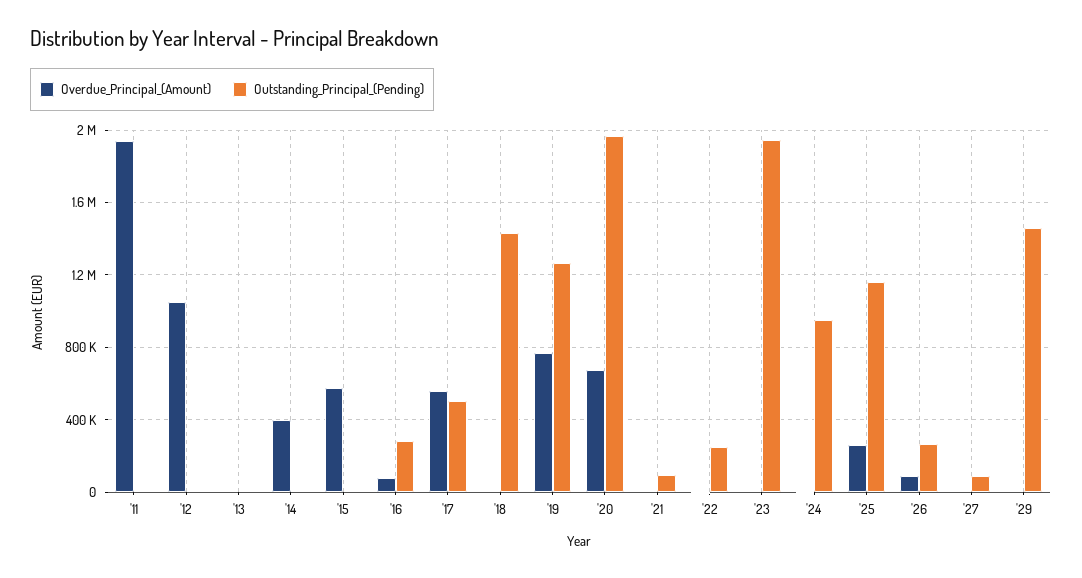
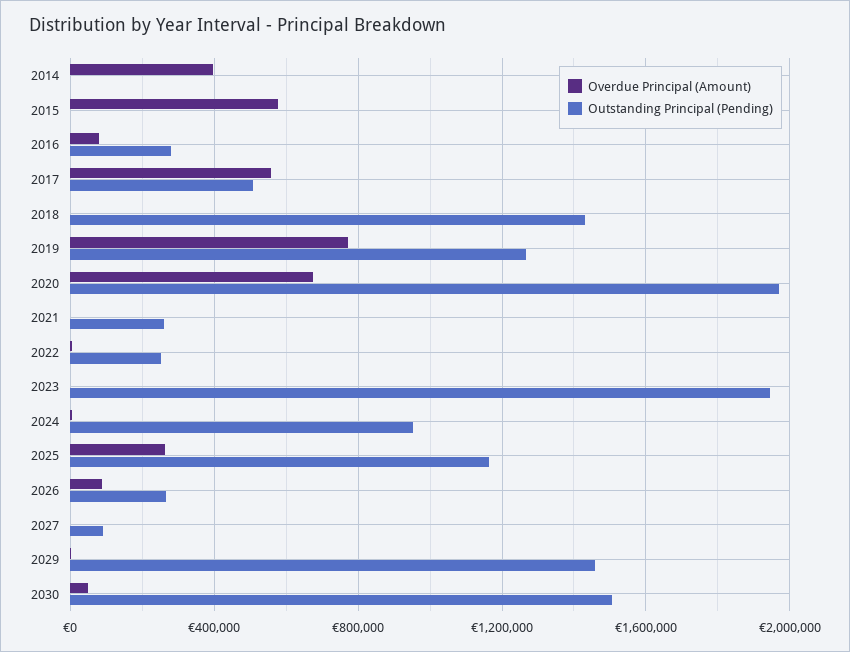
Overdue_Principal_(Amount), '11: 1950000 -> none
Outstanding_Principal_(Pending), '11: 0 -> none
Overdue_Principal_(Amount), '12: 1050000 -> none
Outstanding_Principal_(Pending), '12: 0 -> none
Overdue_Principal_(Amount), '13: 0 -> none
Outstanding_Principal_(Pending), '13: 0 -> none
Outstanding_Principal_(Pending), '21: 100000 -> 250000
Overdue_Principal_(Amount), 2030: none -> 50000
Outstanding_Principal_(Pending), 2030: none -> 1500000

